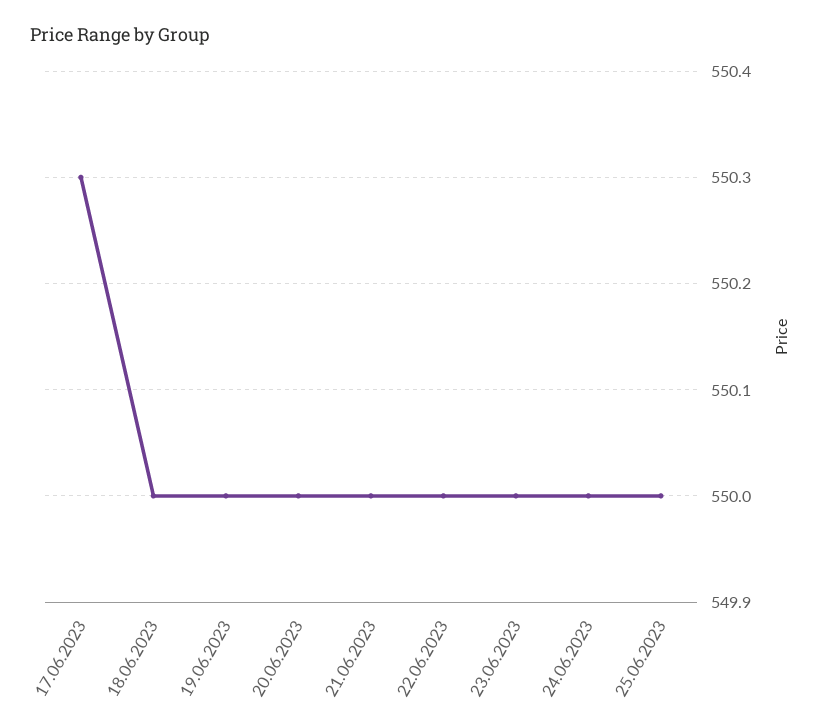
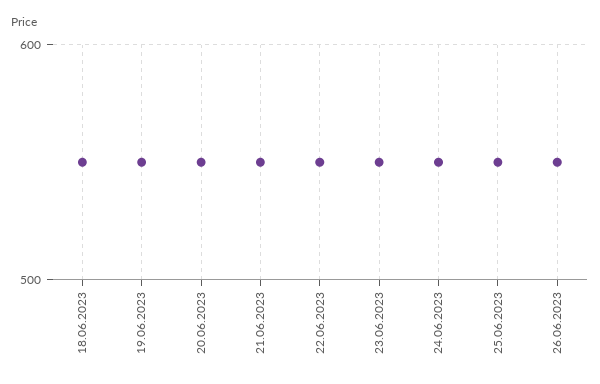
17.06.2023: 550.3 -> none
26.06.2023: none -> 550

